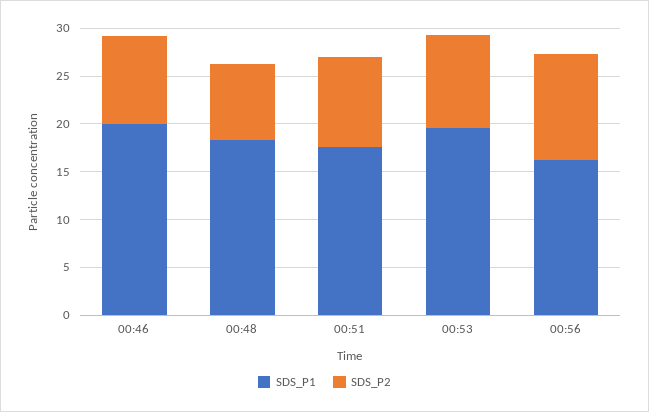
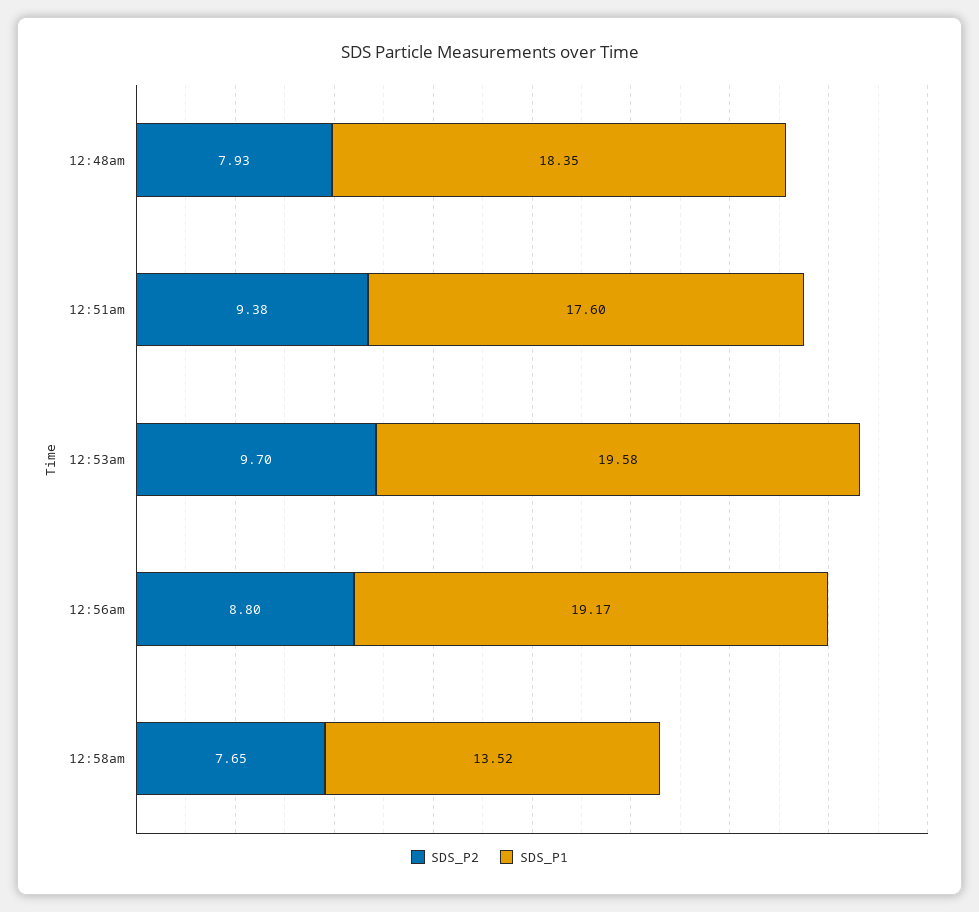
SDS_P1, 00:46: 20 -> none
SDS_P2, 00:46: 9 -> none
SDS_P1, 00:56: 16 -> 19.17
SDS_P2, 00:56: 11 -> 8.8
SDS_P2, 12:58am: none -> 7.65
SDS_P1, 12:58am: none -> 13.52

